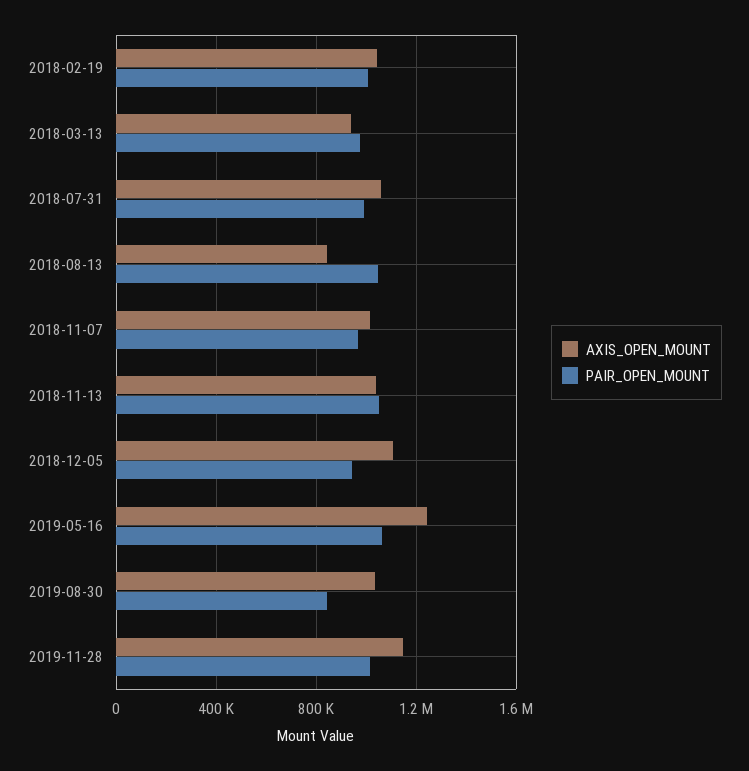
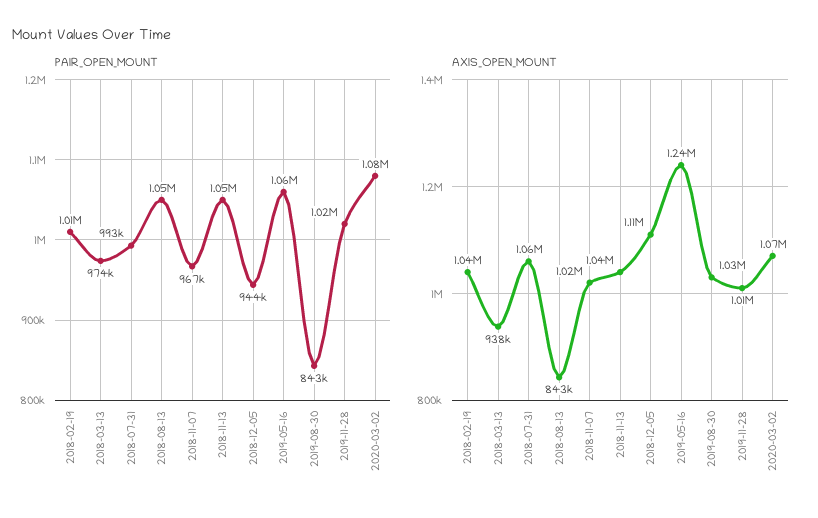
AXIS_OPEN_MOUNT, 2019-11-28: 1150000 -> 1010000
PAIR_OPEN_MOUNT, 2020-03-02: none -> 1080000
AXIS_OPEN_MOUNT, 2020-03-02: none -> 1070000

